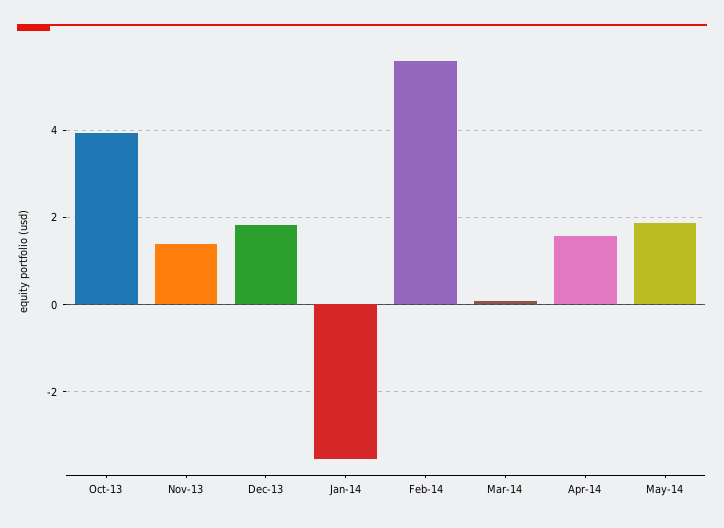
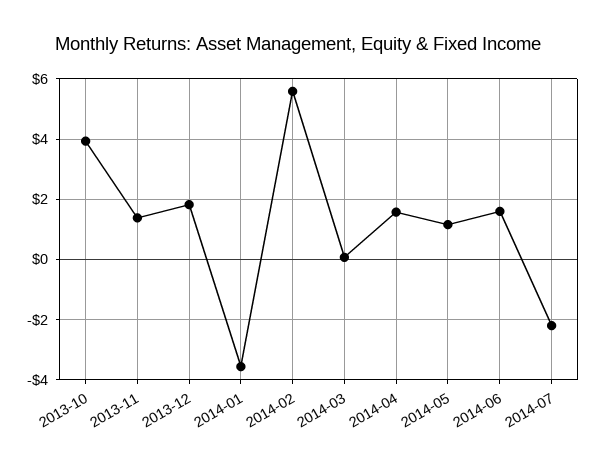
May-14: 1.8 -> 1.2
2014-06: none -> 1.6
2014-07: none -> -2.2

